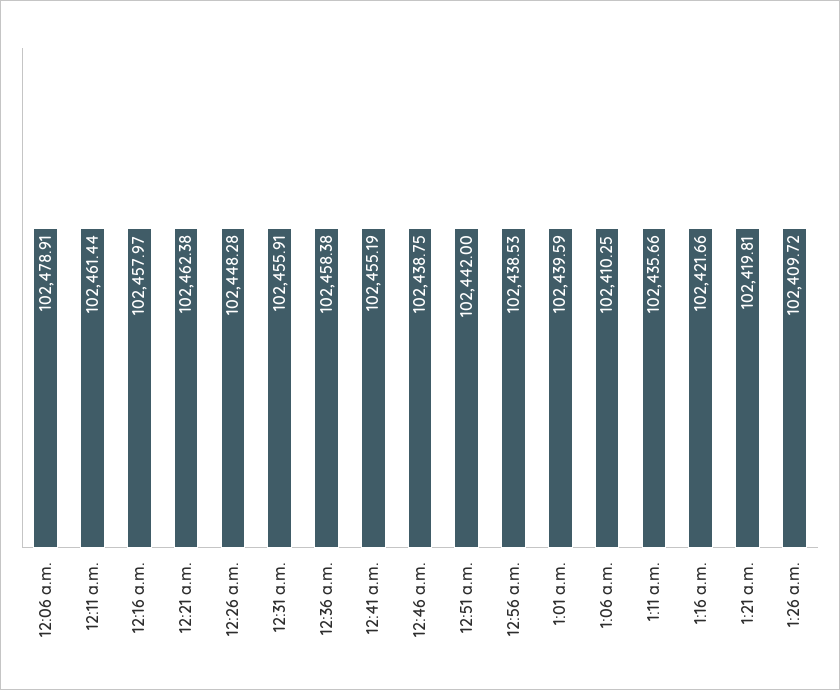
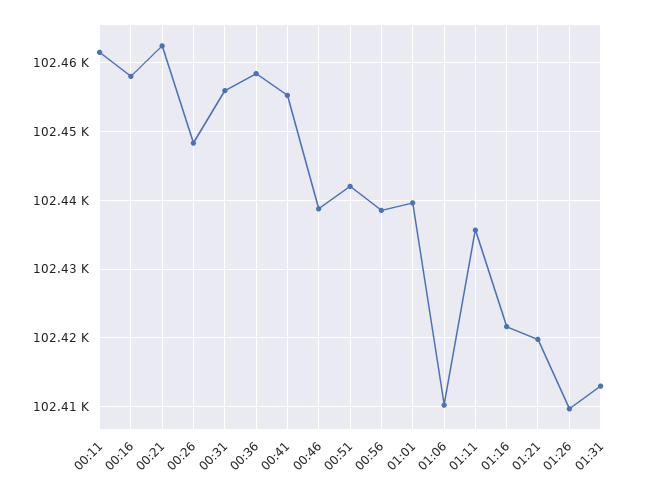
12:06 a.m.: 102478.91 -> none
01:31: none -> 102413

